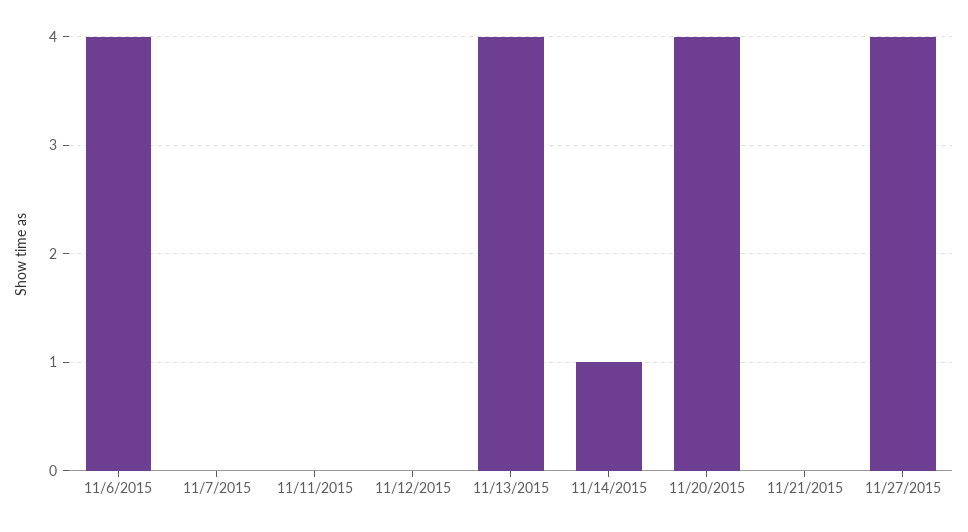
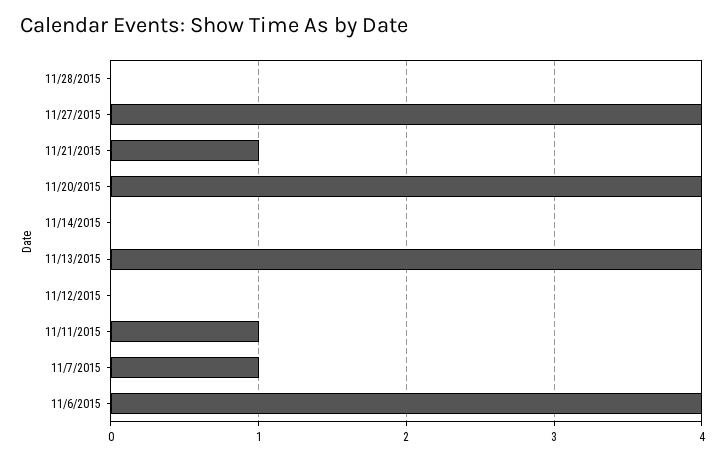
11/7/2015: 0 -> 1
11/11/2015: 0 -> 1
11/14/2015: 1 -> 0
11/21/2015: 0 -> 1
11/28/2015: none -> 0

